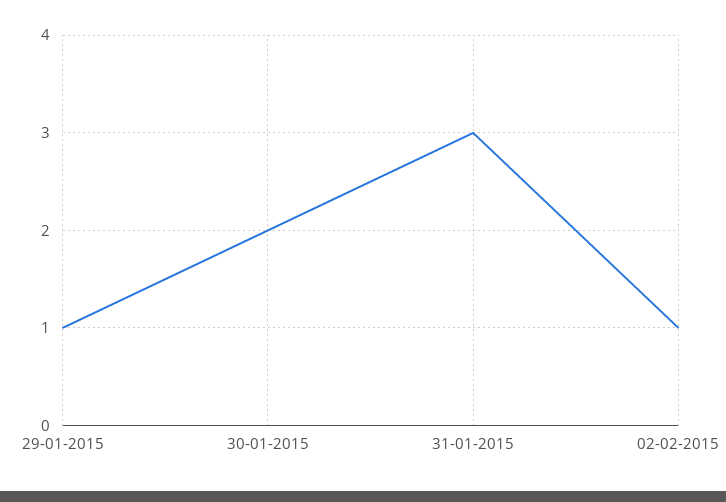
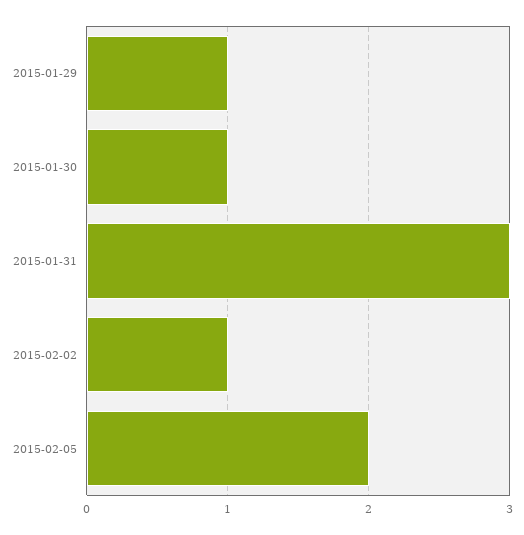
30-01-2015: 2 -> 1
2015-02-05: none -> 2

